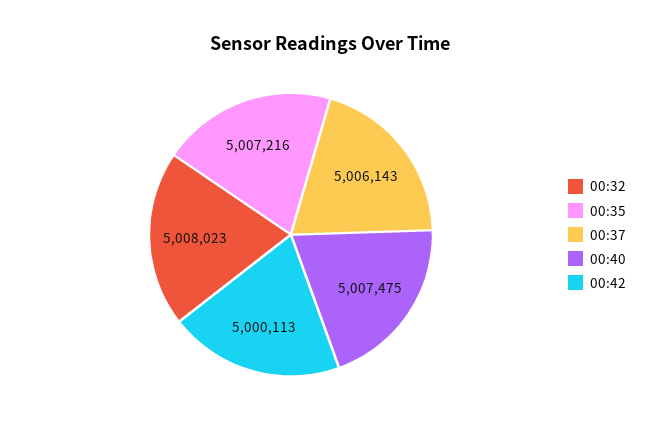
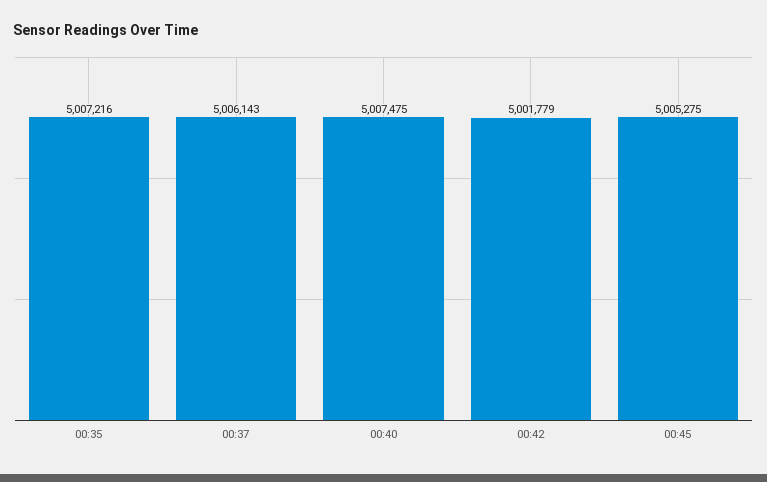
00:32: 5008023 -> none
00:42: 5000113 -> 5001779
00:45: none -> 5005275

